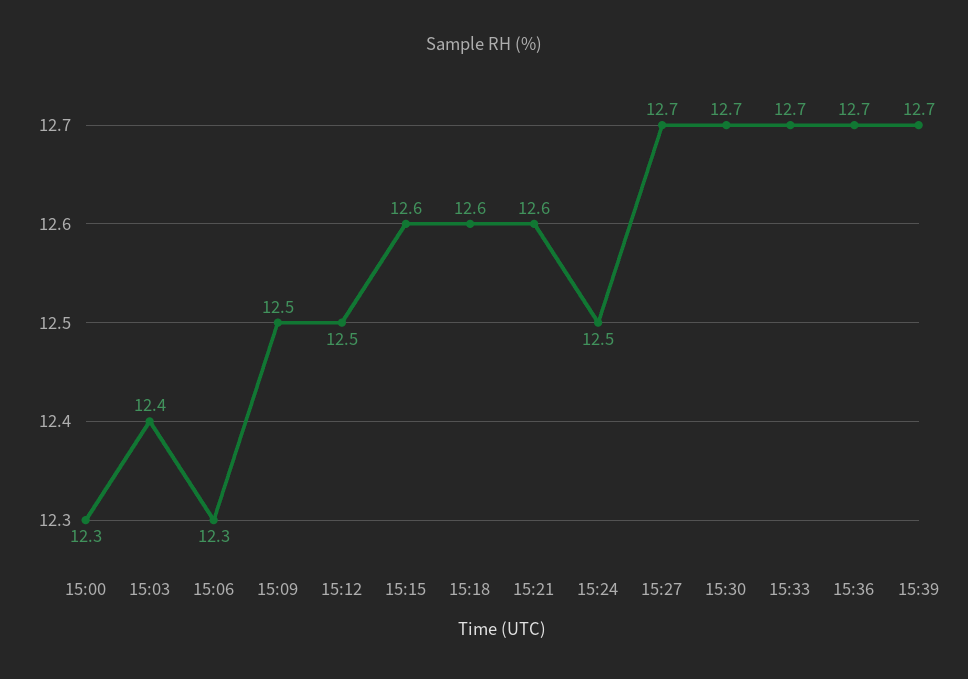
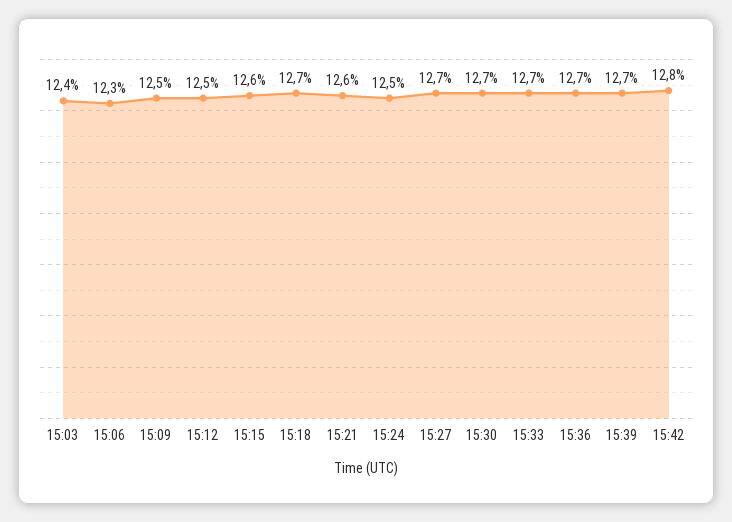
15:00: 12.3 -> none
15:18: 12.6 -> 12.7
15:42: none -> 12.8

